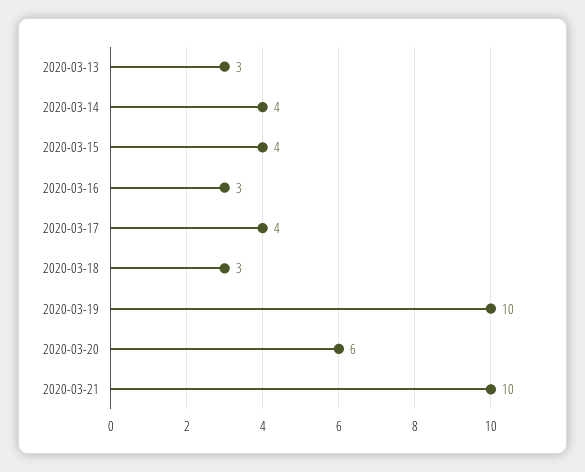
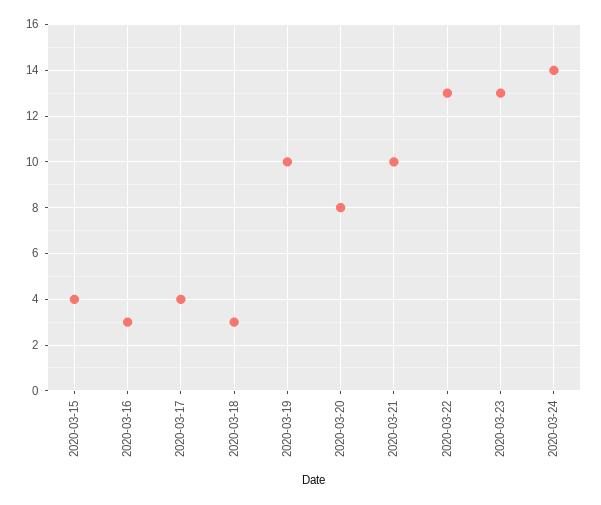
2020-03-13: 3 -> none
2020-03-14: 4 -> none
2020-03-20: 6 -> 8
2020-03-22: none -> 13
2020-03-23: none -> 13
2020-03-24: none -> 14

